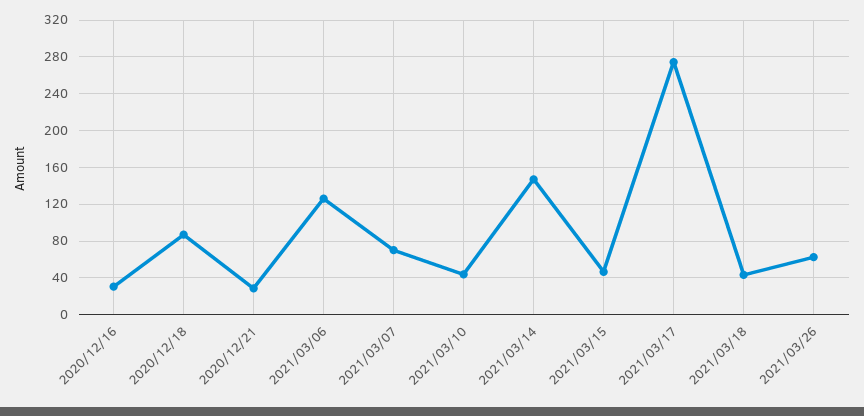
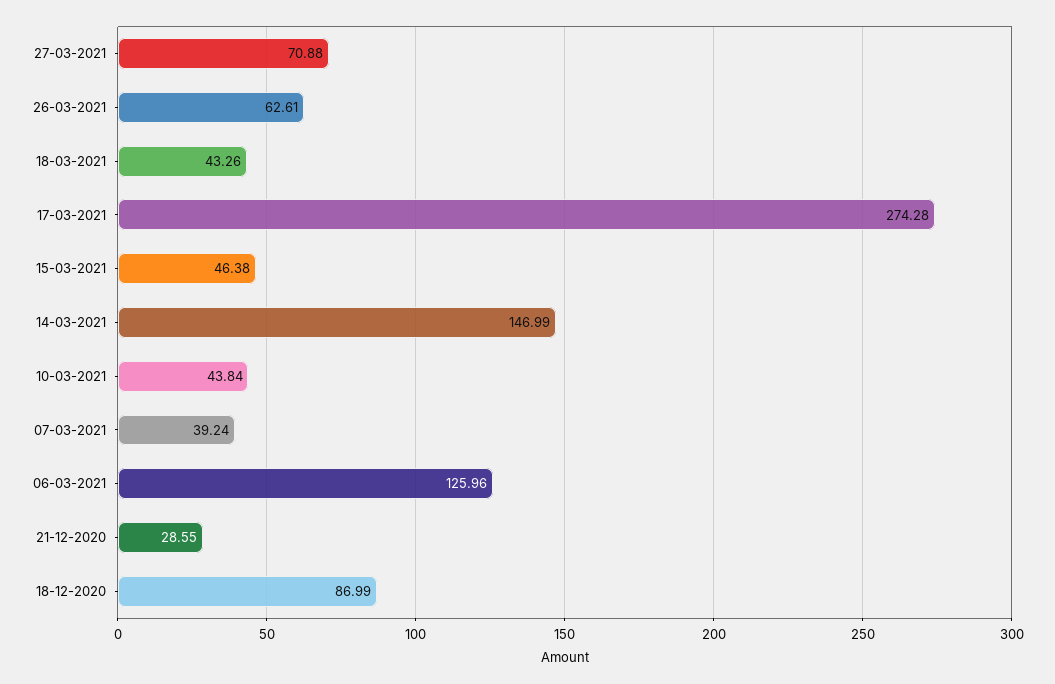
2020/12/16: 30 -> none
2021/03/07: 70 -> 39.24
27-03-2021: none -> 70.88

